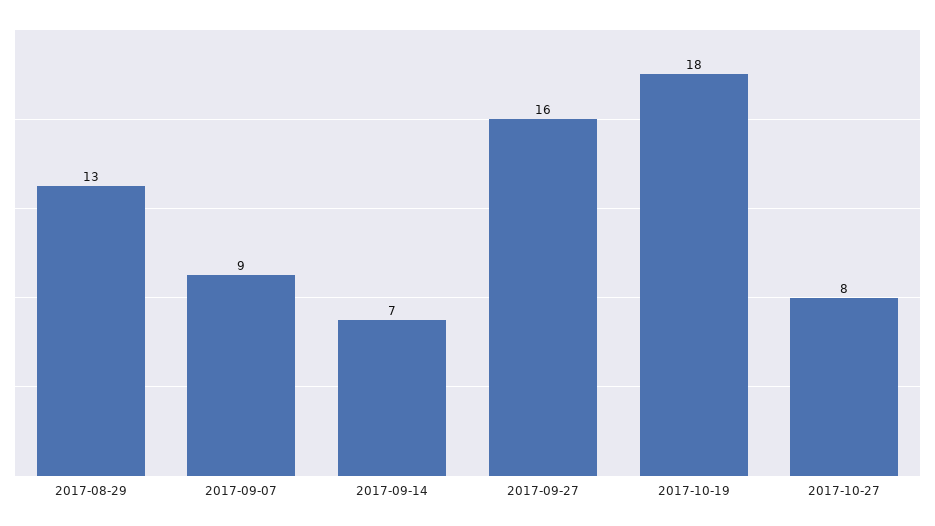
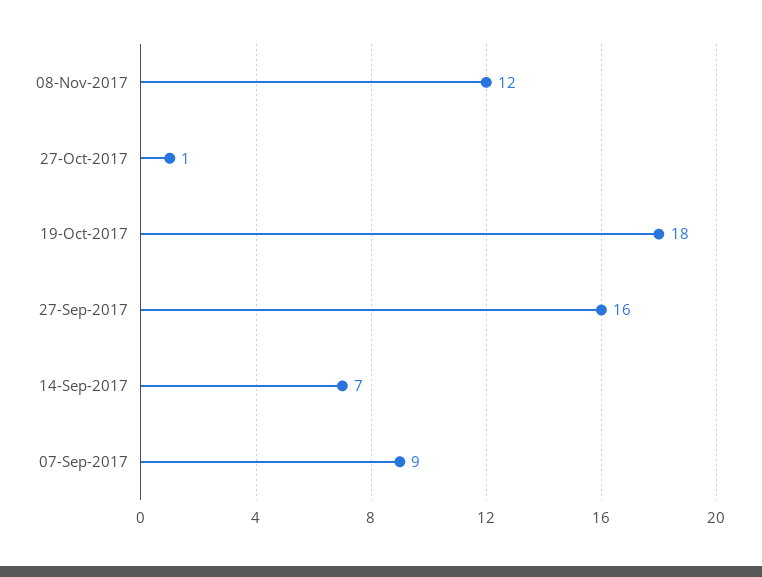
2017-08-29: 13 -> none
2017-10-27: 8 -> 1
08-Nov-2017: none -> 12

